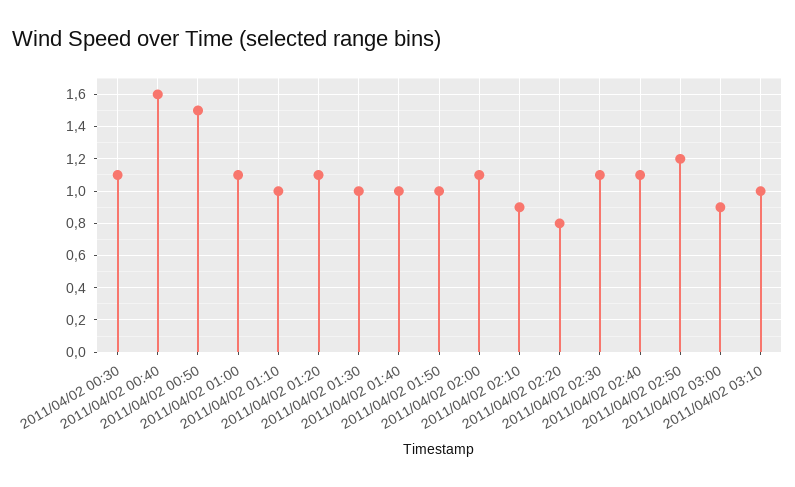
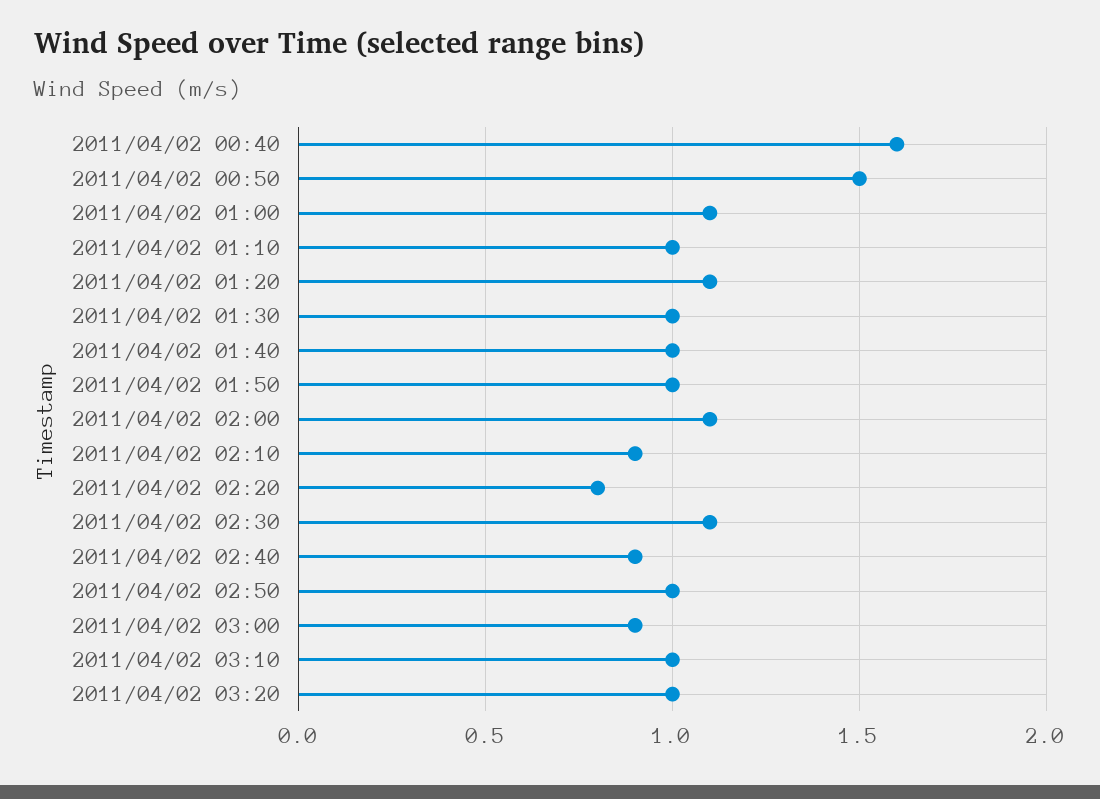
2011/04/02 00:30: 1.1 -> none
2011/04/02 02:40: 1.1 -> 0.9
2011/04/02 02:50: 1.2 -> 1
2011/04/02 03:20: none -> 1

